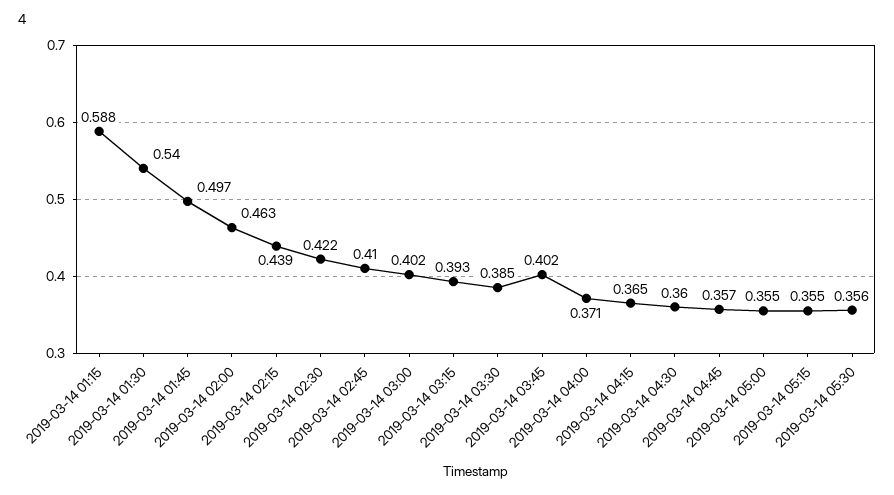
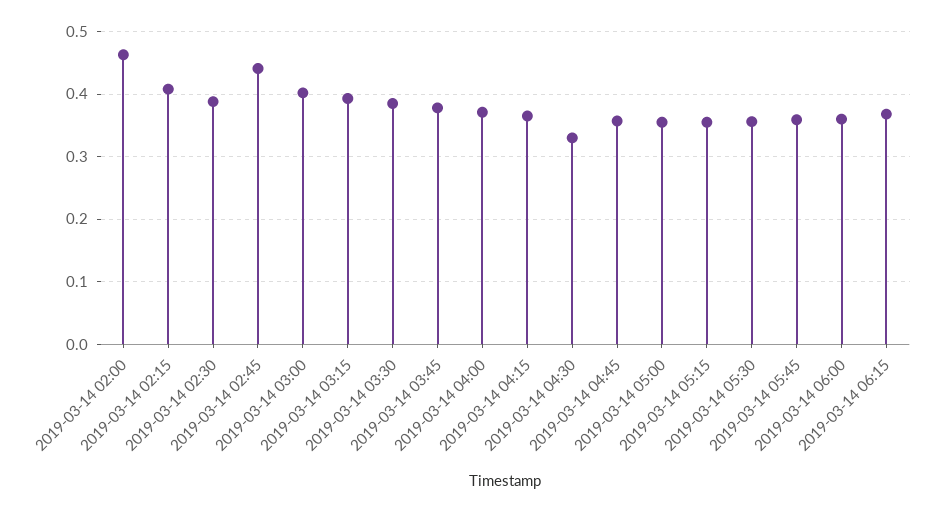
2019-03-14 01:15: 0.588 -> none
2019-03-14 01:30: 0.54 -> none
2019-03-14 01:45: 0.497 -> none
2019-03-14 02:15: 0.439 -> 0.41
2019-03-14 02:30: 0.422 -> 0.39
2019-03-14 02:45: 0.41 -> 0.44
2019-03-14 03:45: 0.402 -> 0.38
2019-03-14 04:30: 0.36 -> 0.33
2019-03-14 05:45: none -> 0.36
2019-03-14 06:00: none -> 0.36
2019-03-14 06:15: none -> 0.37

